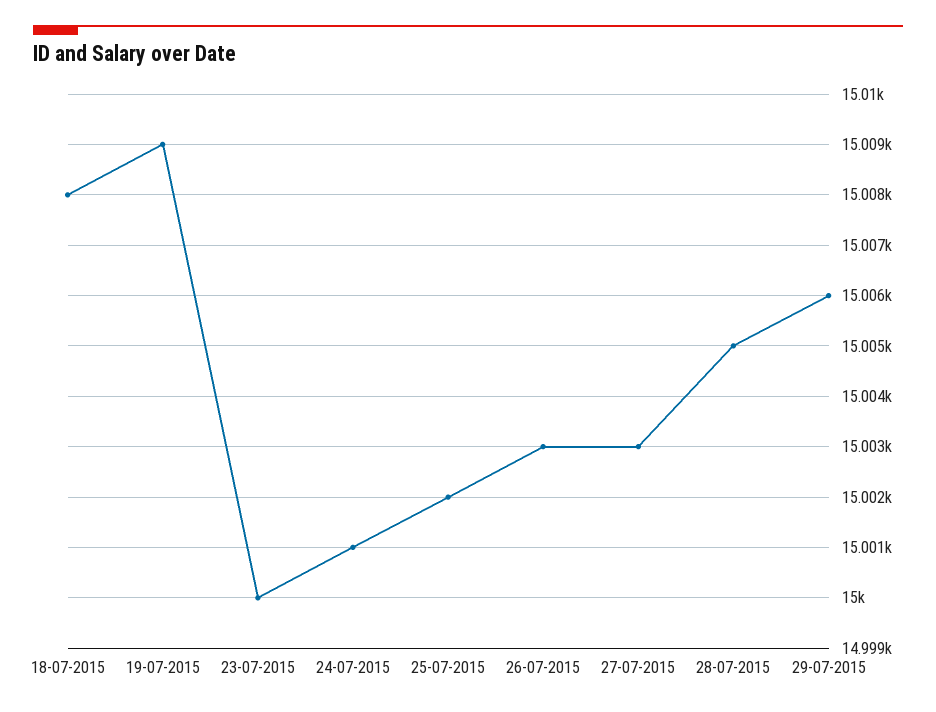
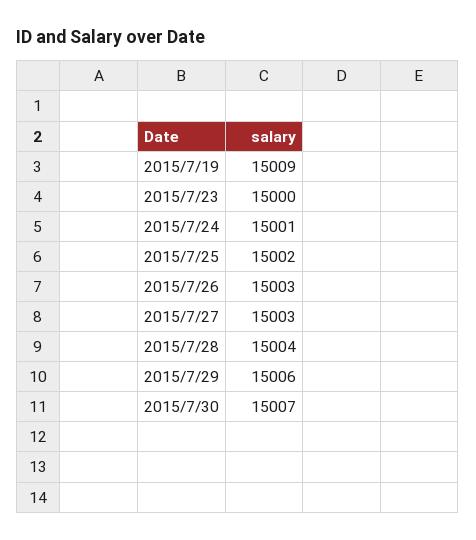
18-07-2015: 15008 -> none
28-07-2015: 15005 -> 15004
2015/7/30: none -> 15007

